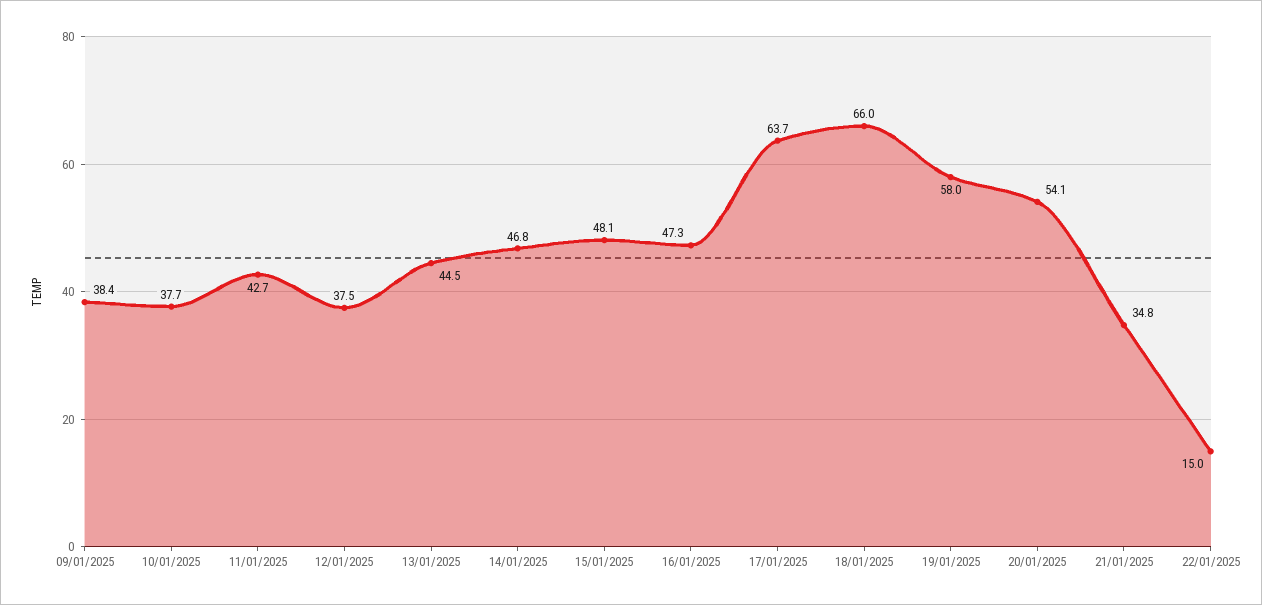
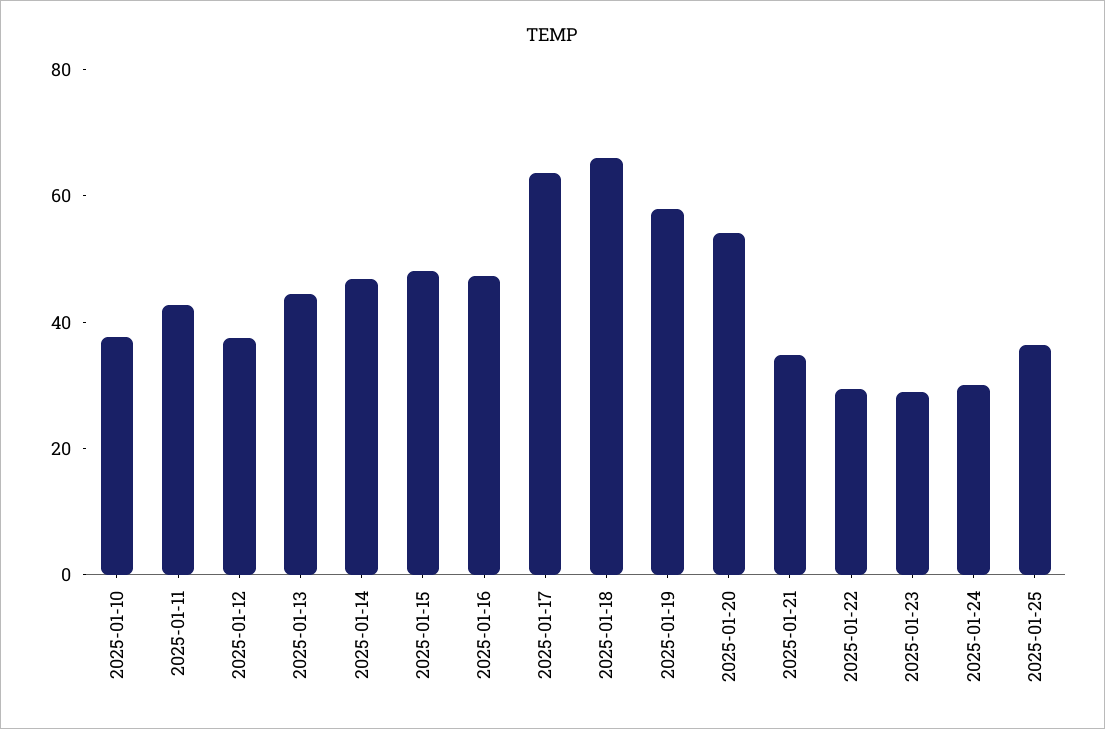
09/01/2025: 38.4 -> none
22/01/2025: 15 -> 30
2025-01-23: none -> 30
2025-01-24: none -> 30
2025-01-25: none -> 35

